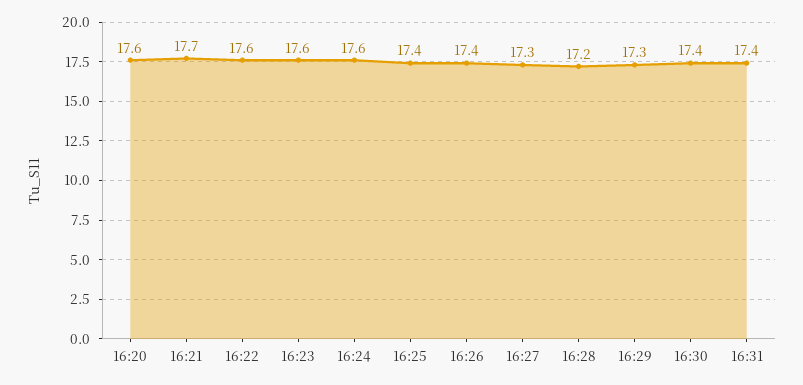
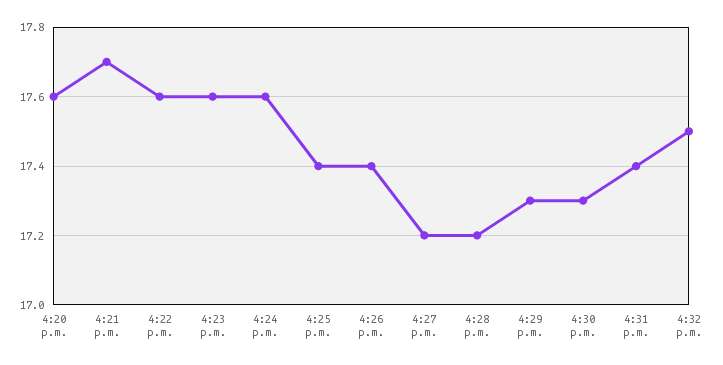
16:27: 17.3 -> 17.2
16:30: 17.4 -> 17.3
4:32 p.m.: none -> 17.5

